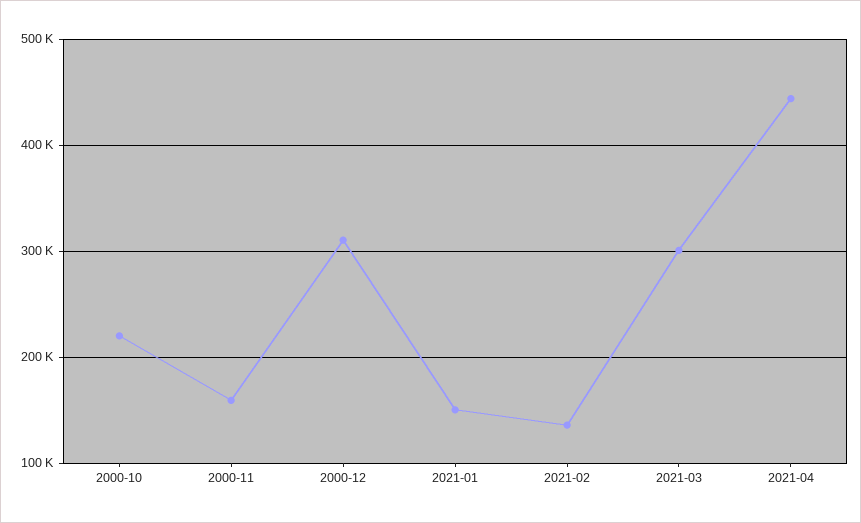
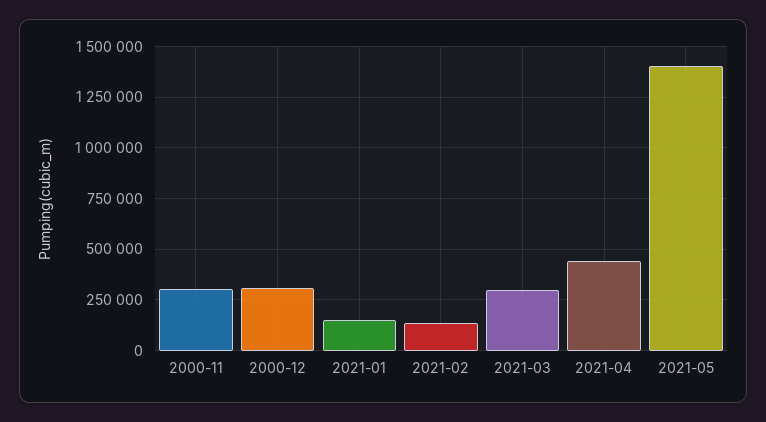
2000-10: 220000 -> none
2000-11: 160000 -> 300000
2021-05: none -> 1400000

